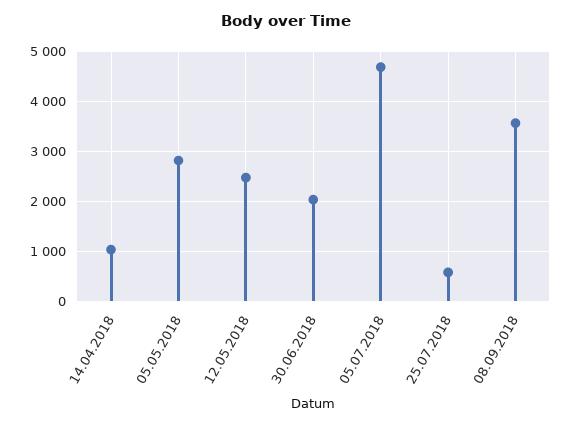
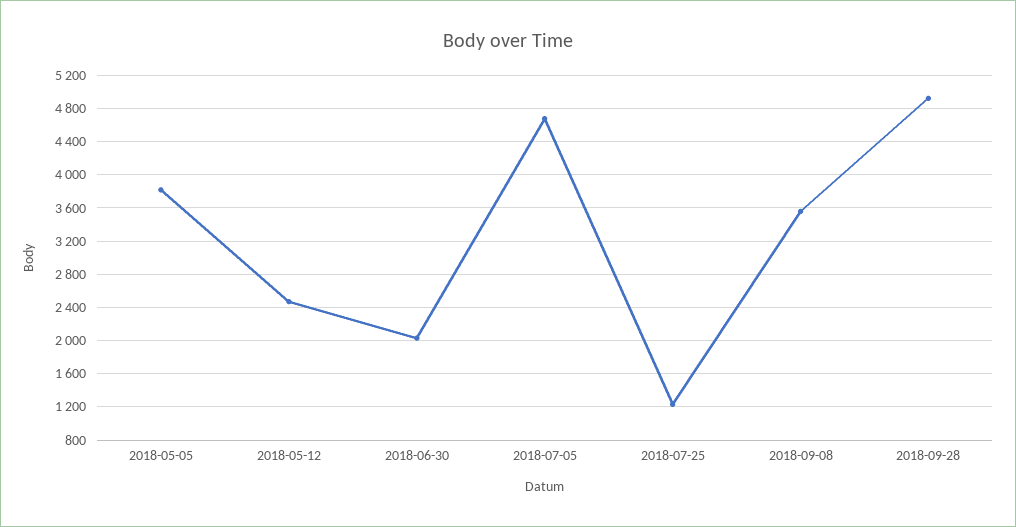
14.04.2018: 1000 -> none
05.05.2018: 2800 -> 3800
25.07.2018: 600 -> 1200
2018-09-28: none -> 4900

